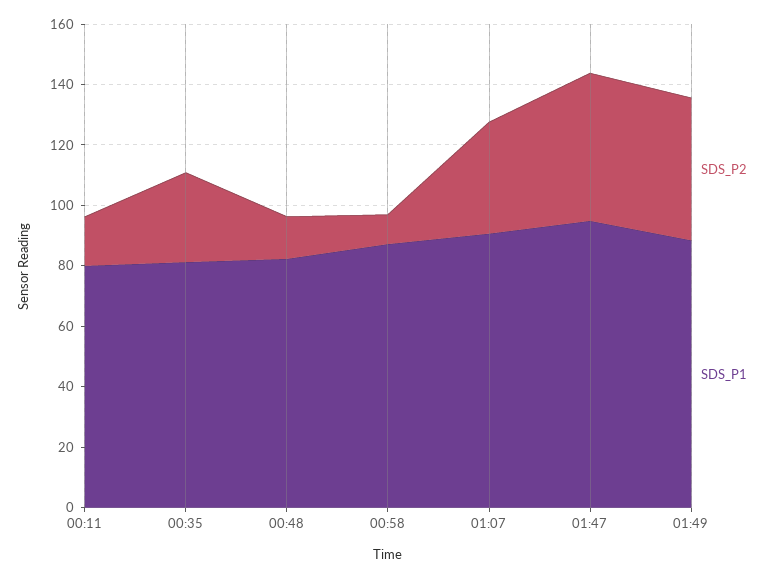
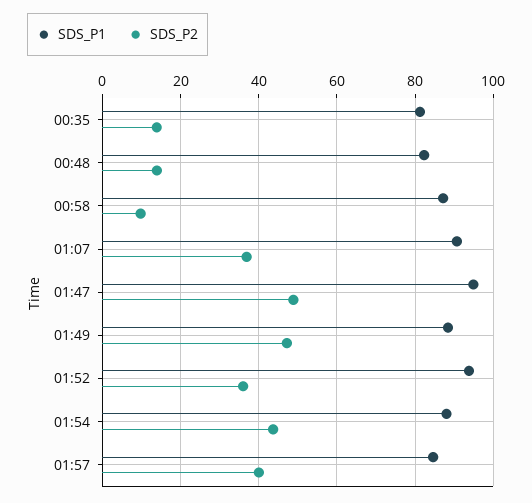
SDS_P2, 00:11: 15 -> none
SDS_P1, 00:11: 80 -> none
SDS_P2, 00:35: 30 -> 14
SDS_P1, 01:52: none -> 94
SDS_P2, 01:52: none -> 36
SDS_P1, 01:54: none -> 88
SDS_P2, 01:54: none -> 44
SDS_P1, 01:57: none -> 84
SDS_P2, 01:57: none -> 40

